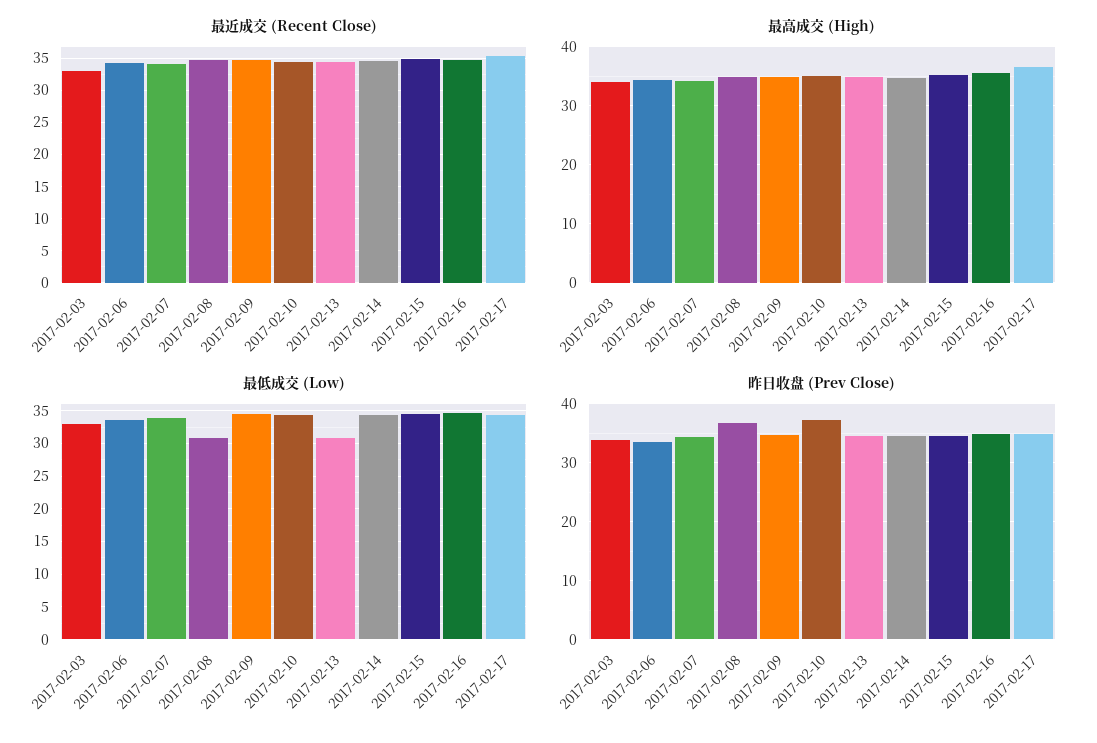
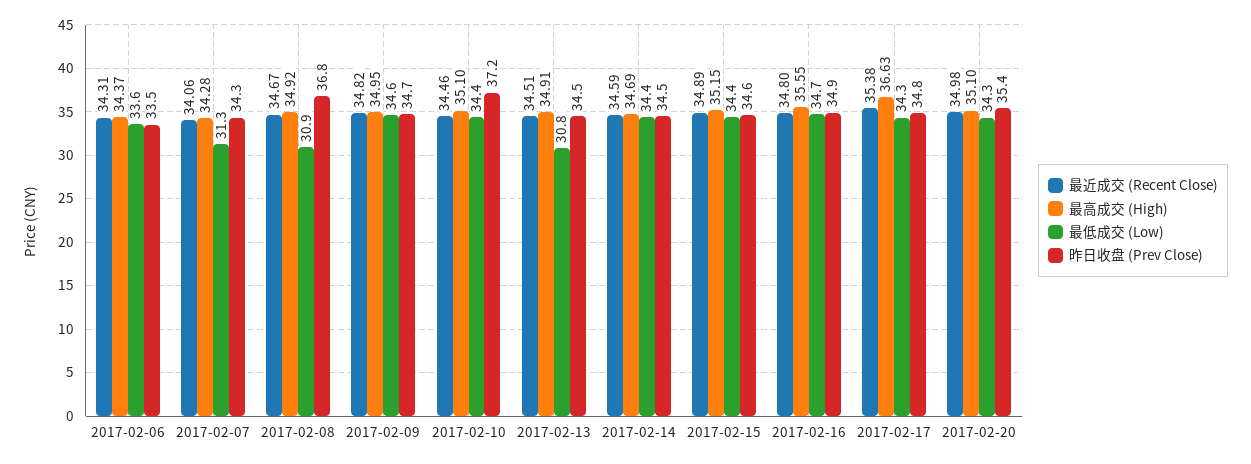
最近成交 (Recent Close), 2017-02-03: 33 -> none
最高成交 (High), 2017-02-03: 34 -> none
最低成交 (Low), 2017-02-03: 33 -> none
最低成交 (Low), 2017-02-07: 34 -> 31.3
昨日收盘 (Prev Close), 2017-02-03: 34 -> none
最近成交 (Recent Close), 2017-02-20: none -> 34.98
最高成交 (High), 2017-02-20: none -> 35.1
最低成交 (Low), 2017-02-20: none -> 34.3
昨日收盘 (Prev Close), 2017-02-20: none -> 35.4

